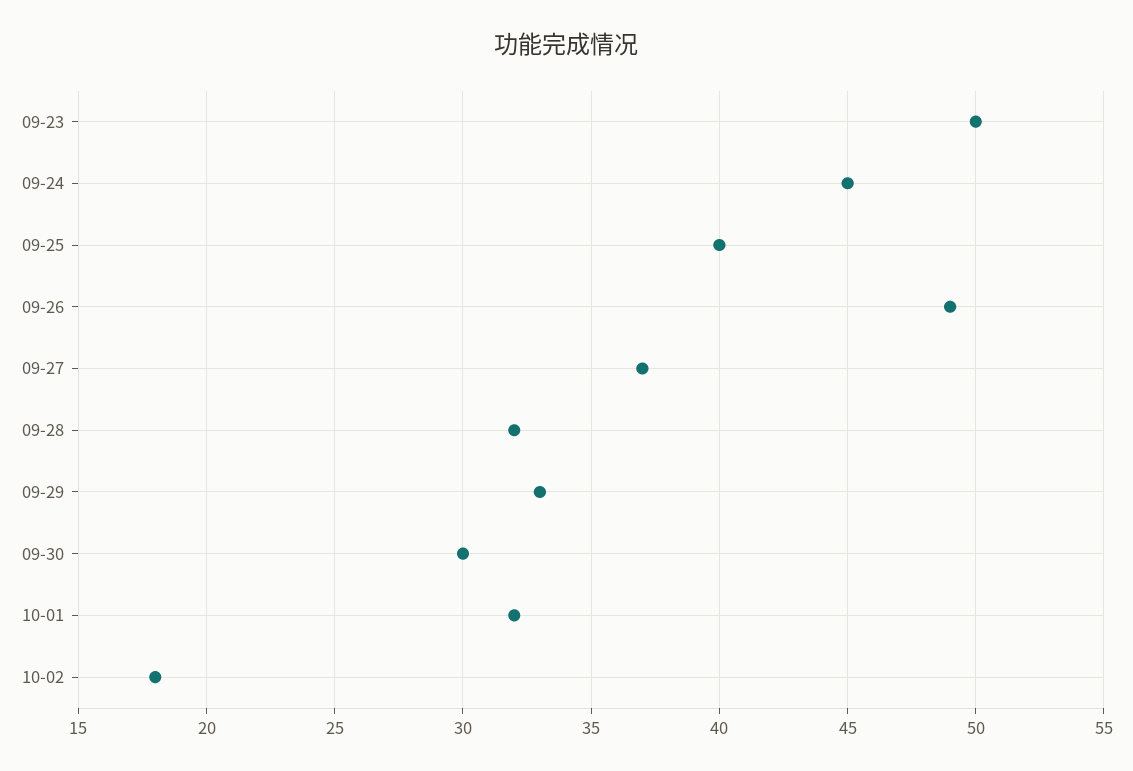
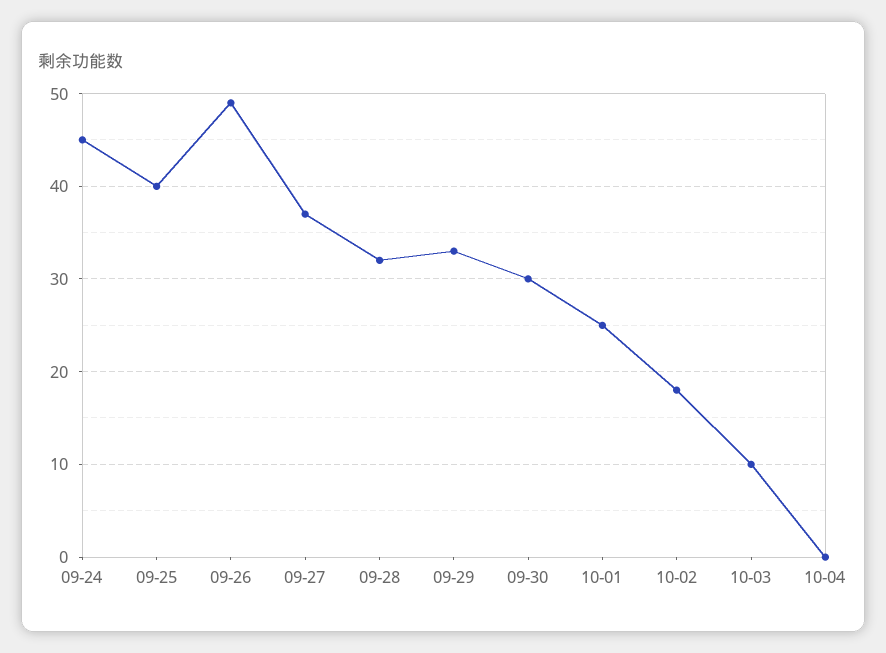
09-23: 50 -> none
10-01: 32 -> 25
10-03: none -> 10
10-04: none -> 0

